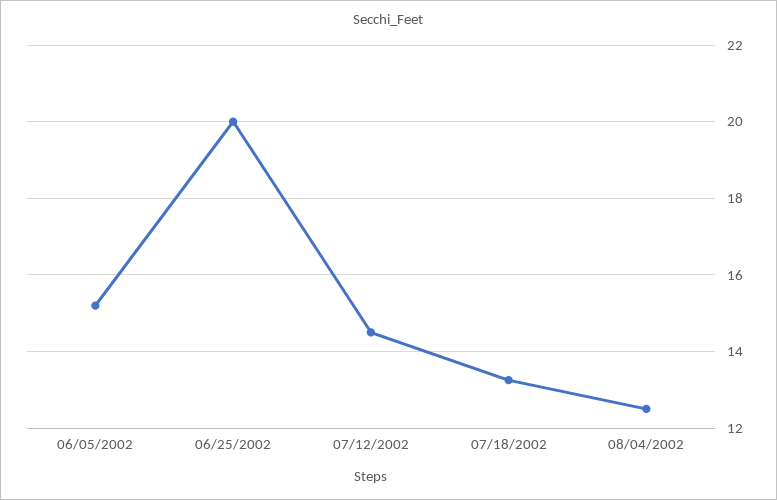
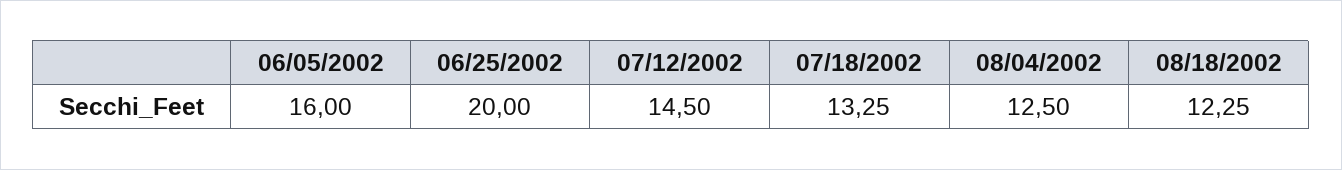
06/05/2002: 15.2 -> 16
08/18/2002: none -> 12.25

